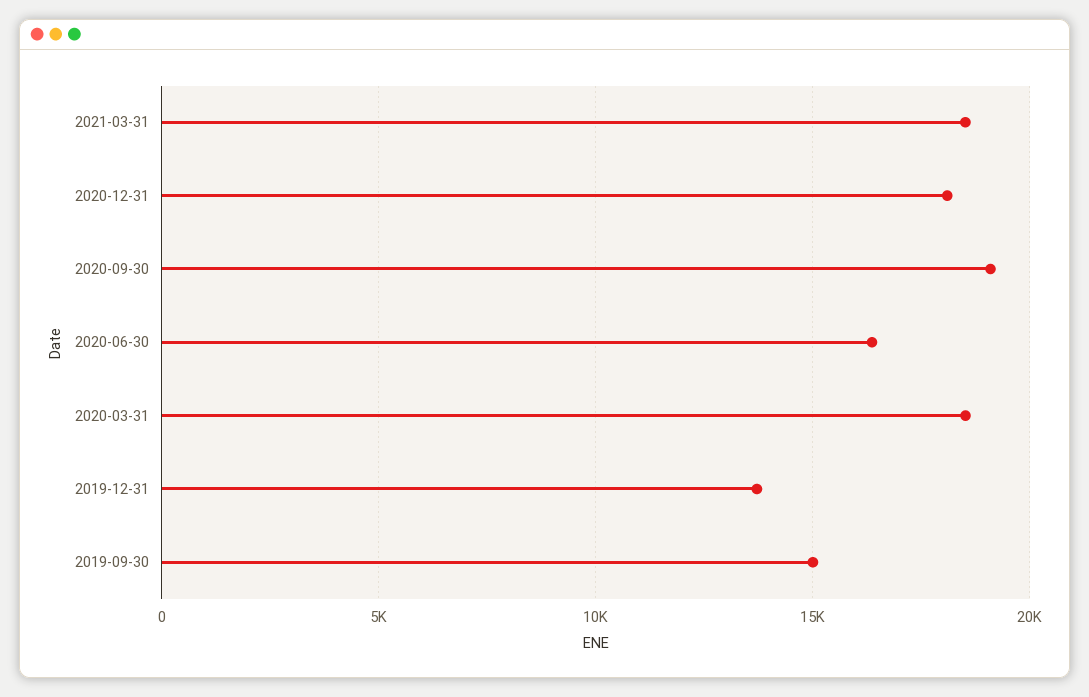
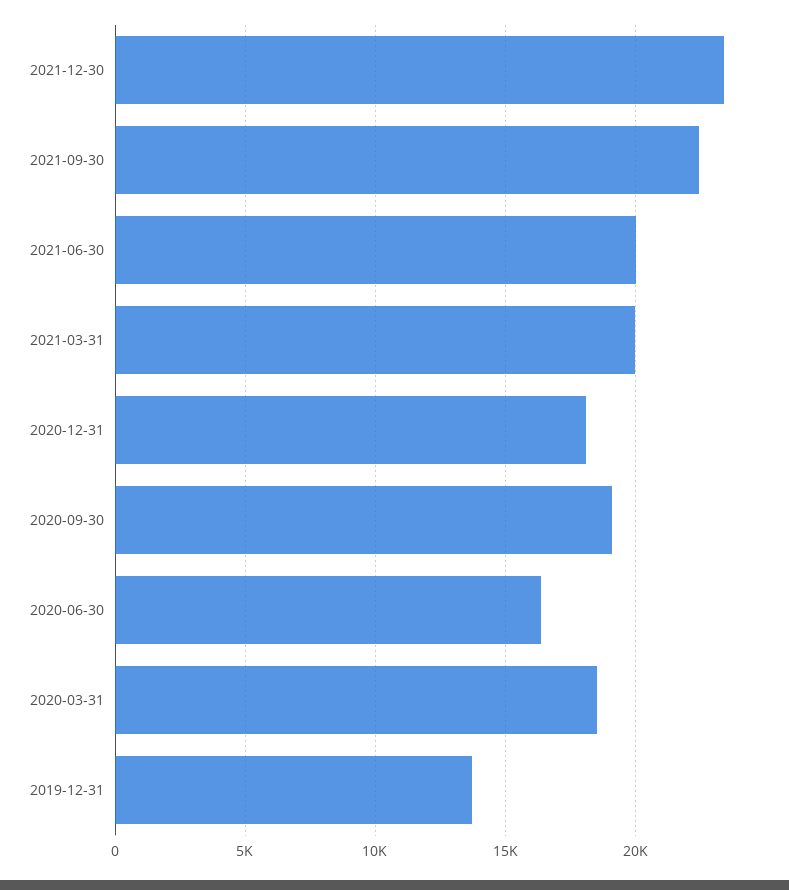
2021-03-31: 18500 -> 20000
2019-09-30: 15000 -> none
2021-12-30: none -> 23500
2021-09-30: none -> 22500
2021-06-30: none -> 20000

